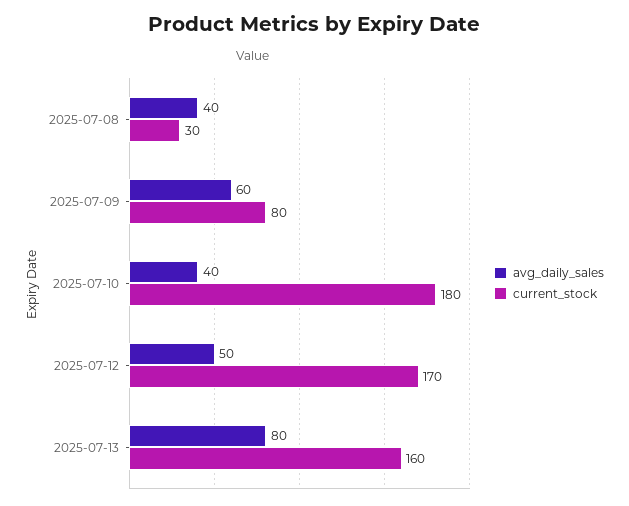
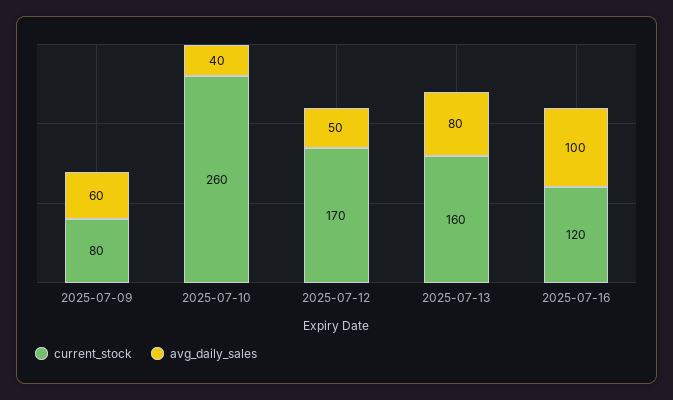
avg_daily_sales, 2025-07-08: 40 -> none
current_stock, 2025-07-08: 30 -> none
current_stock, 2025-07-10: 180 -> 260
current_stock, 2025-07-16: none -> 120
avg_daily_sales, 2025-07-16: none -> 100

